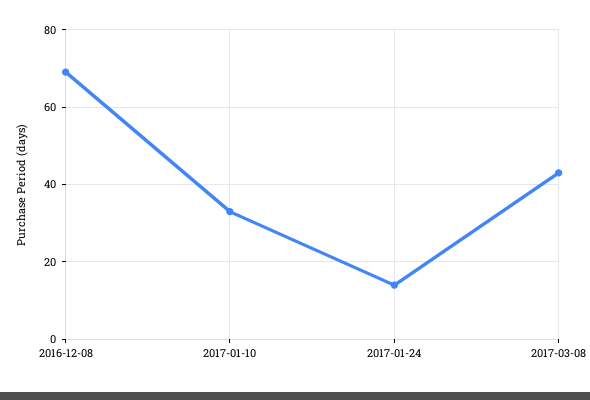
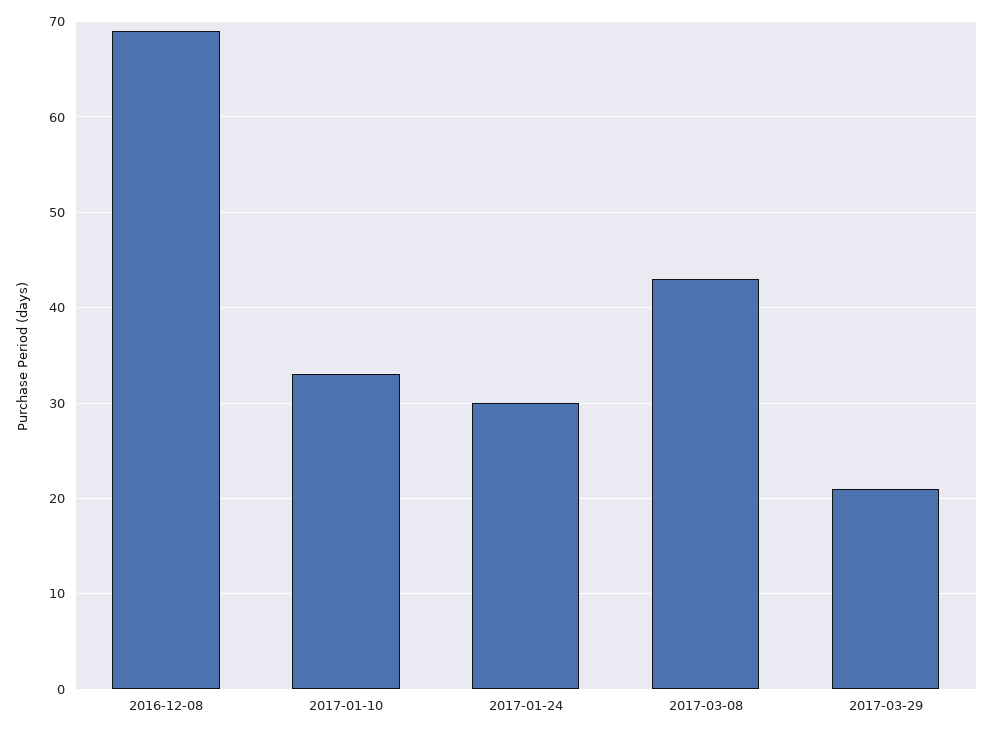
2017-01-24: 15 -> 30
2017-03-29: none -> 21

